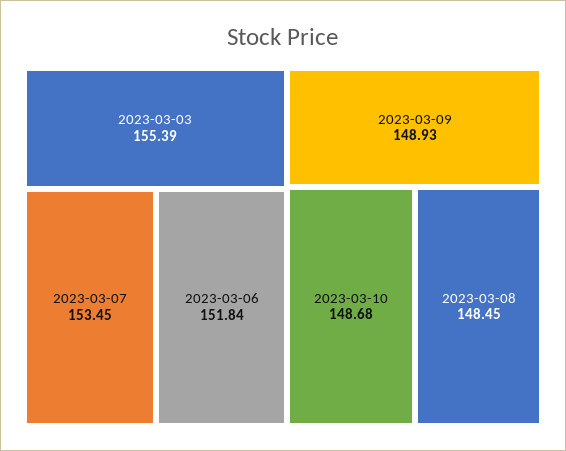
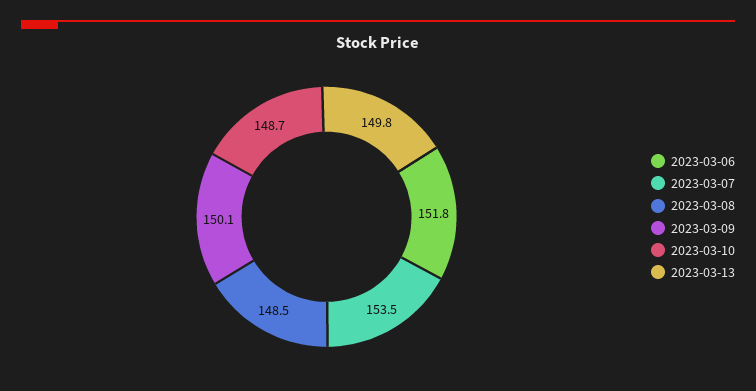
2023-03-03: 155.39 -> none
2023-03-09: 148.93 -> 150.1
2023-03-13: none -> 149.8

